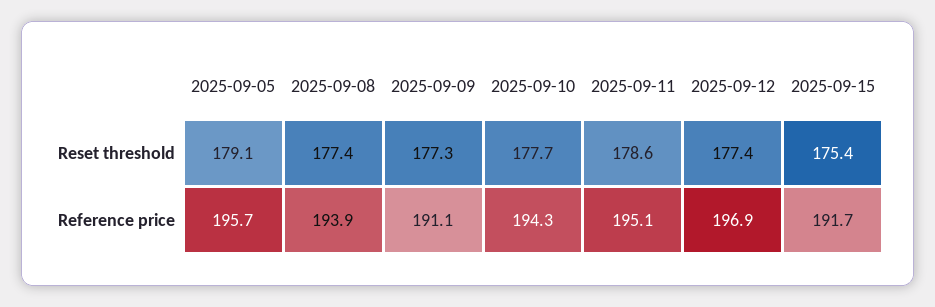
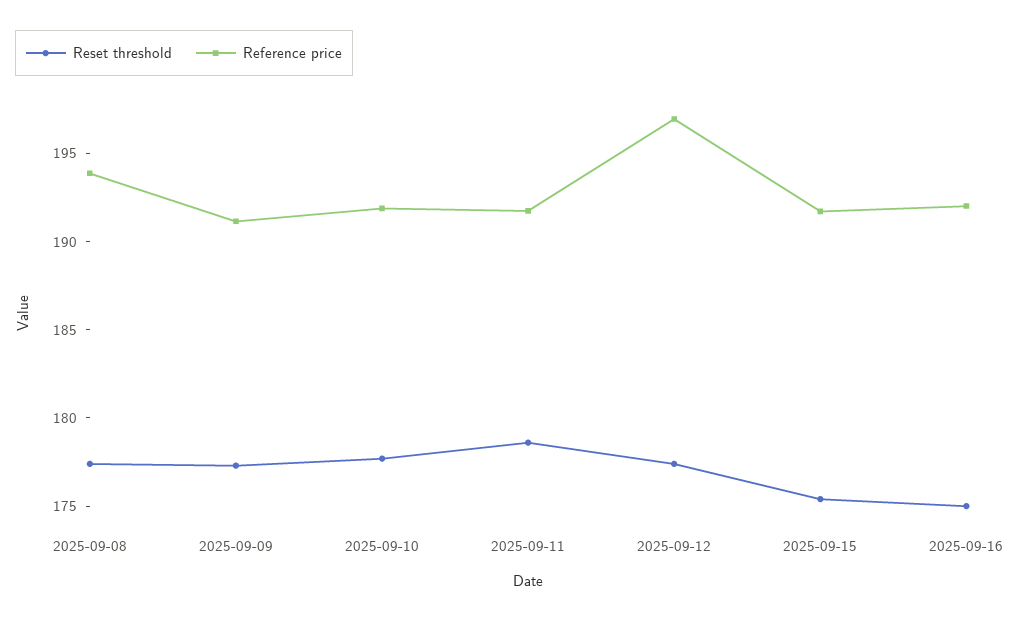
Reset threshold, 2025-09-05: 179.1 -> none
Reference price, 2025-09-05: 195.7 -> none
Reference price, 2025-09-10: 194.3 -> 192
Reference price, 2025-09-11: 195.1 -> 192
Reset threshold, 2025-09-16: none -> 175
Reference price, 2025-09-16: none -> 192

